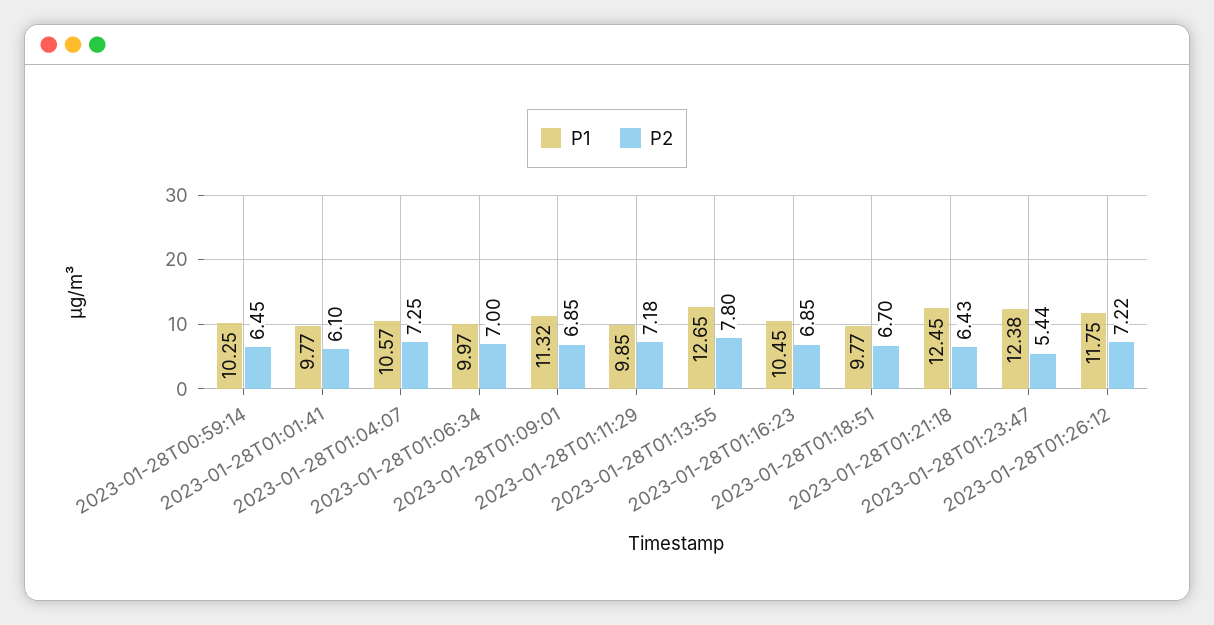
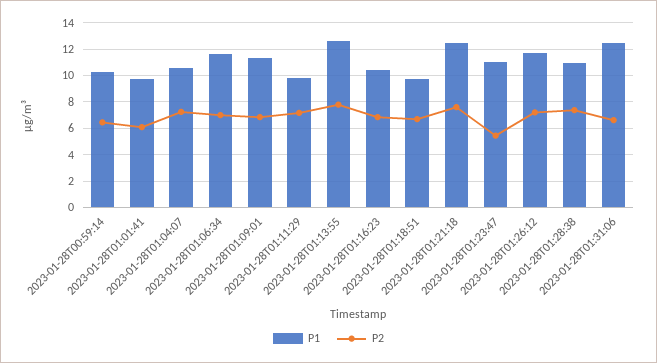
P1, 2023-01-28T01:06:34: 9.97 -> 11.5
P2, 2023-01-28T01:21:18: 6.43 -> 7.5
P1, 2023-01-28T01:23:47: 12.38 -> 11
P1, 2023-01-28T01:28:38: none -> 11
P2, 2023-01-28T01:28:38: none -> 7.5
P1, 2023-01-28T01:31:06: none -> 12.5
P2, 2023-01-28T01:31:06: none -> 6.5

